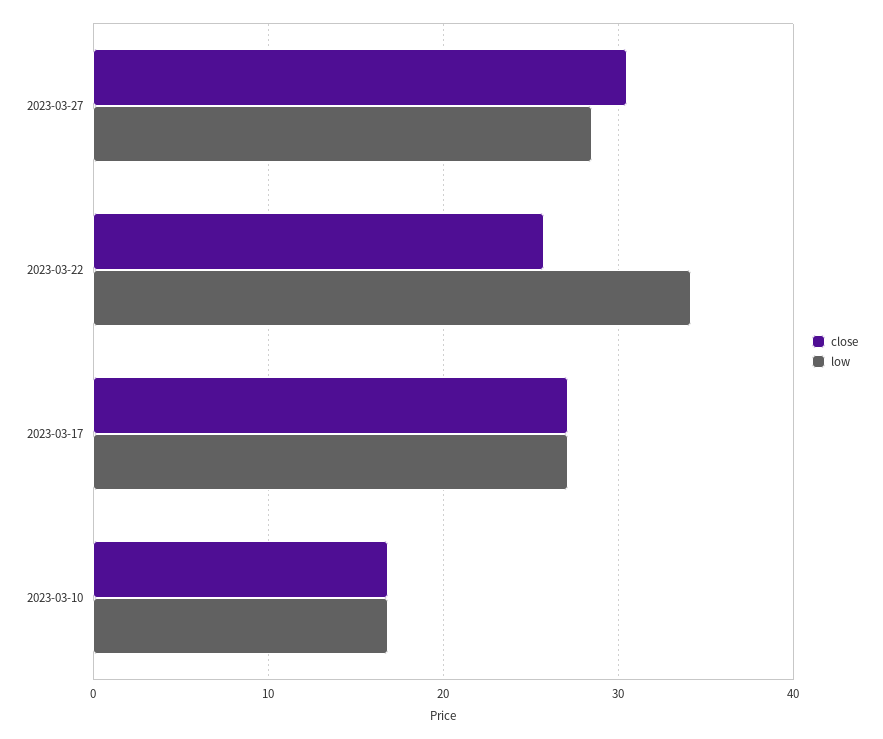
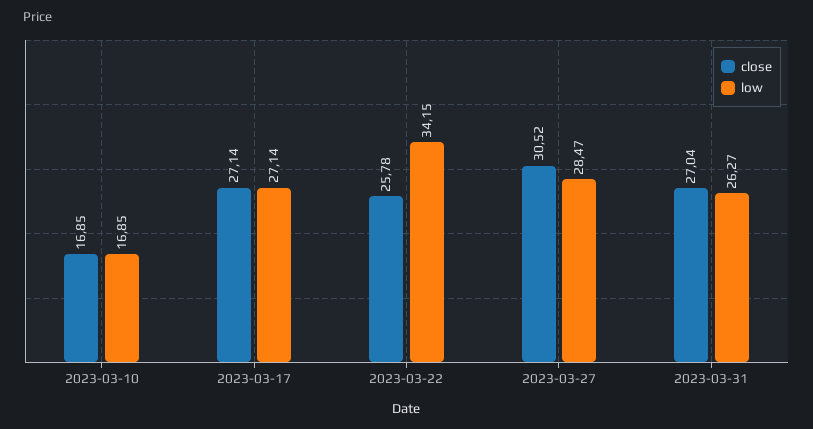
close, 2023-03-31: none -> 27.04
low, 2023-03-31: none -> 26.27

